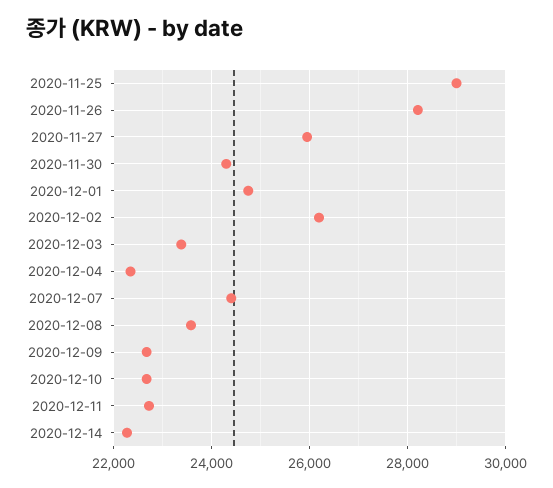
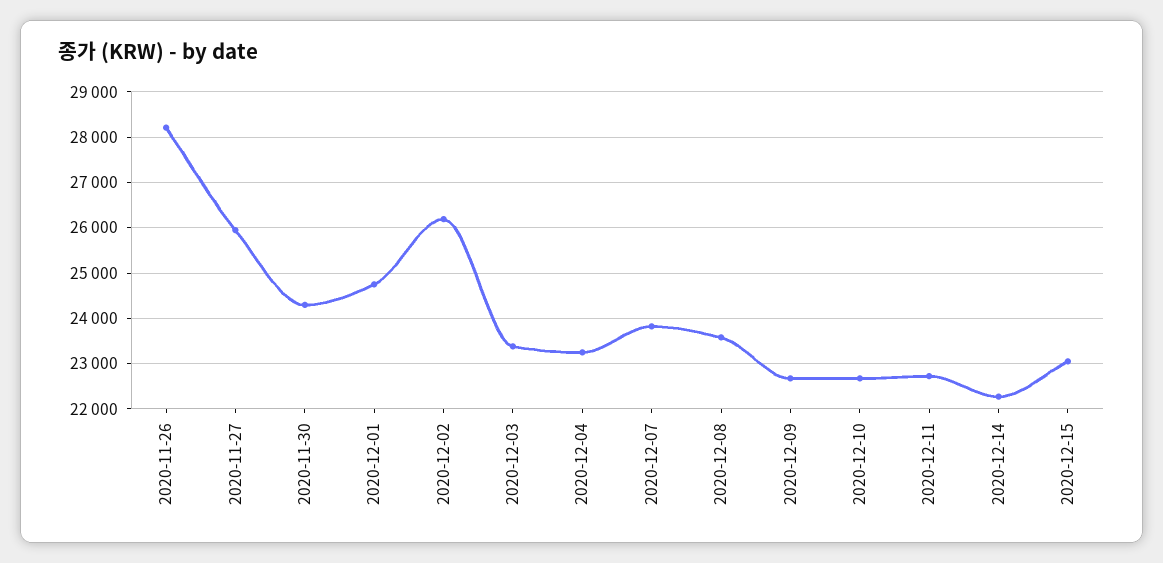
2020-11-25: 29000 -> none
2020-12-04: 22400 -> 23200
2020-12-07: 24400 -> 23800
2020-12-15: none -> 23000

